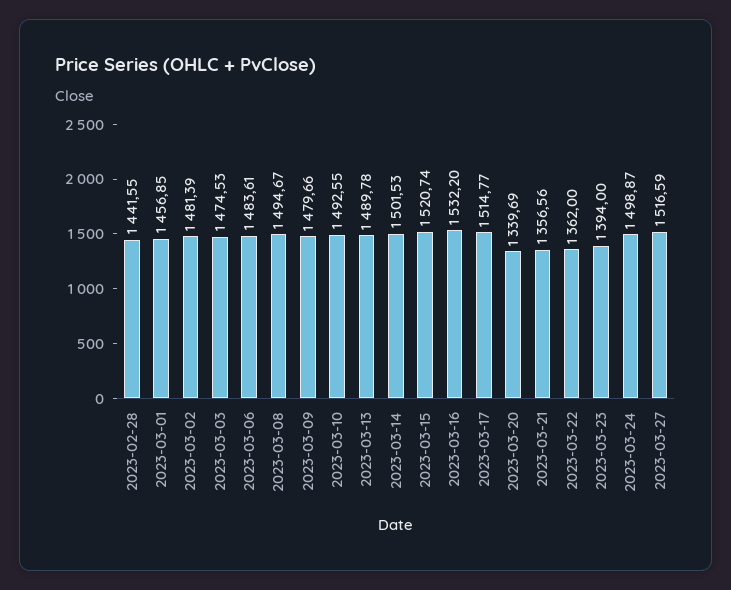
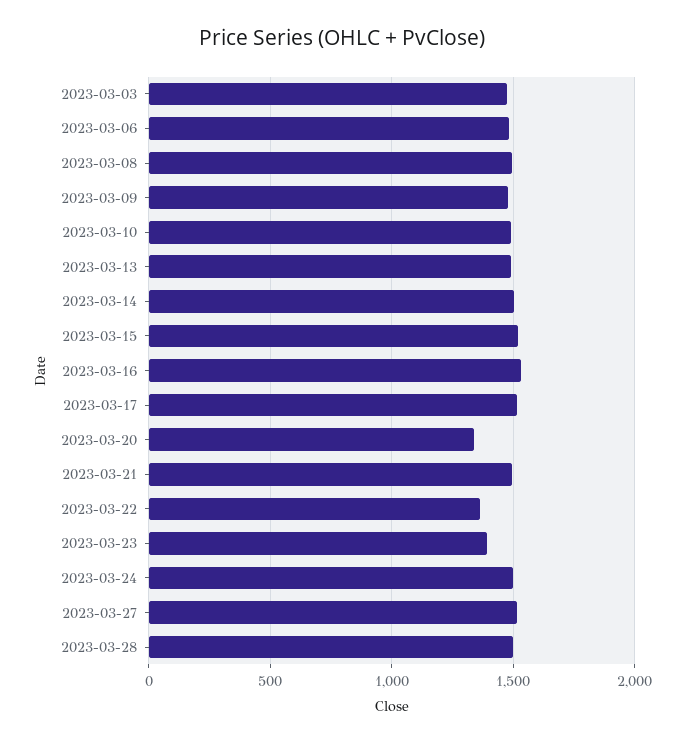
2023-02-28: 1441.55 -> none
2023-03-01: 1456.85 -> none
2023-03-02: 1481.39 -> none
2023-03-21: 1356.56 -> 1500
2023-03-28: none -> 1500

